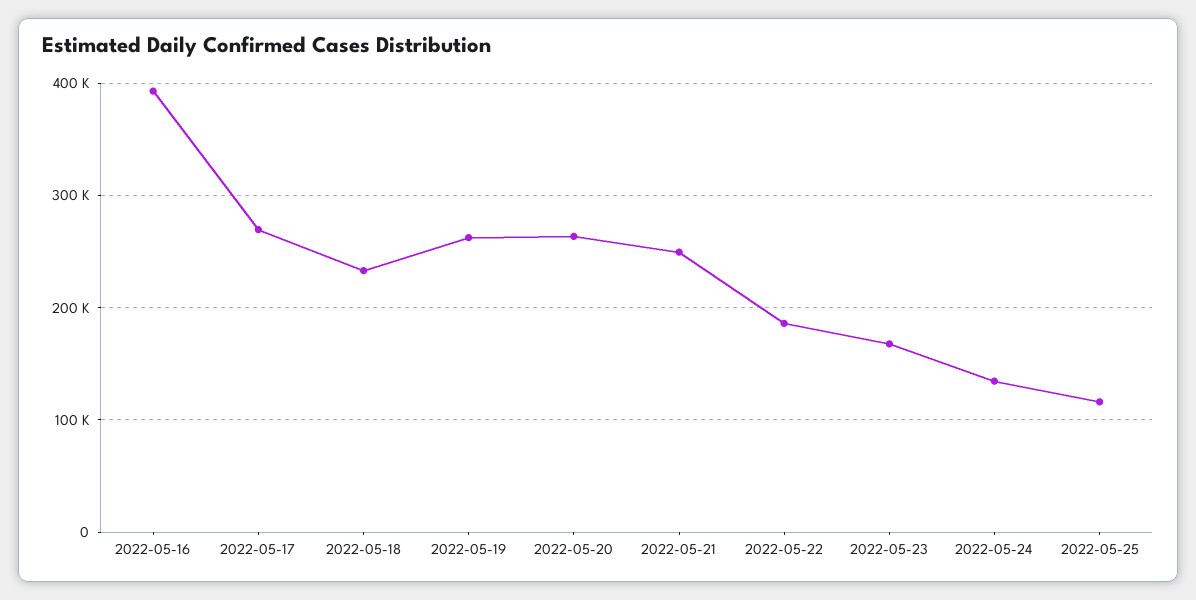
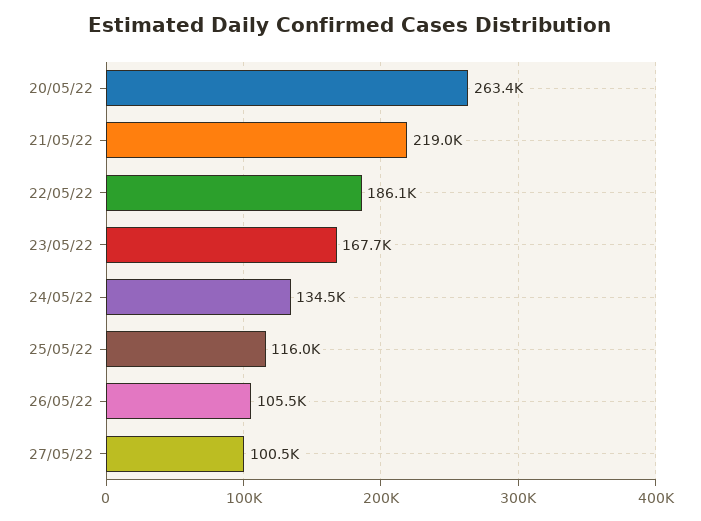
2022-05-16: 390000 -> none
2022-05-17: 270000 -> none
2022-05-18: 230000 -> none
2022-05-19: 260000 -> none
2022-05-21: 250000 -> 219000
26/05/22: none -> 105500
27/05/22: none -> 100500

